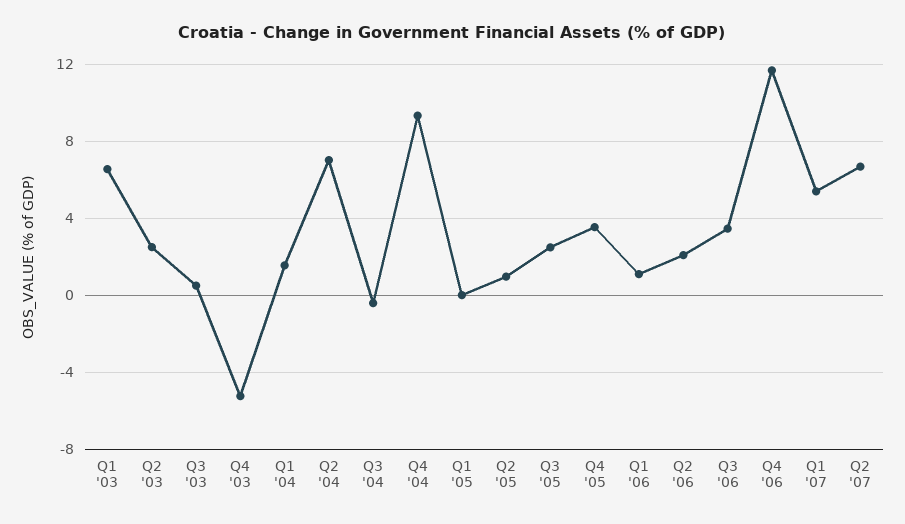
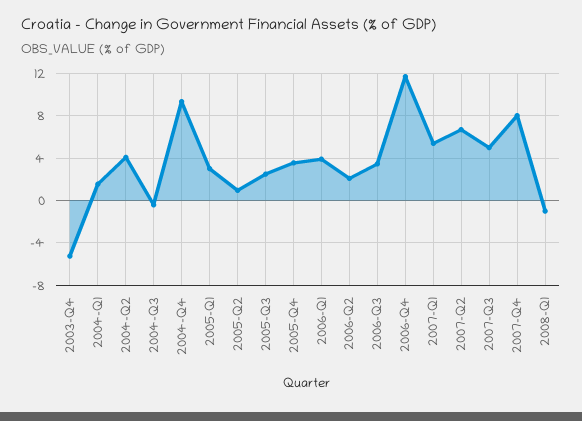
Q1 '03: 6.5 -> none
Q2 '03: 2.5 -> none
Q3 '03: 0.5 -> none
Q2 '04: 7 -> 4
Q1 '05: 0 -> 3
Q1 '06: 1 -> 4
2007-Q3: none -> 5
2007-Q4: none -> 8
2008-Q1: none -> -1

